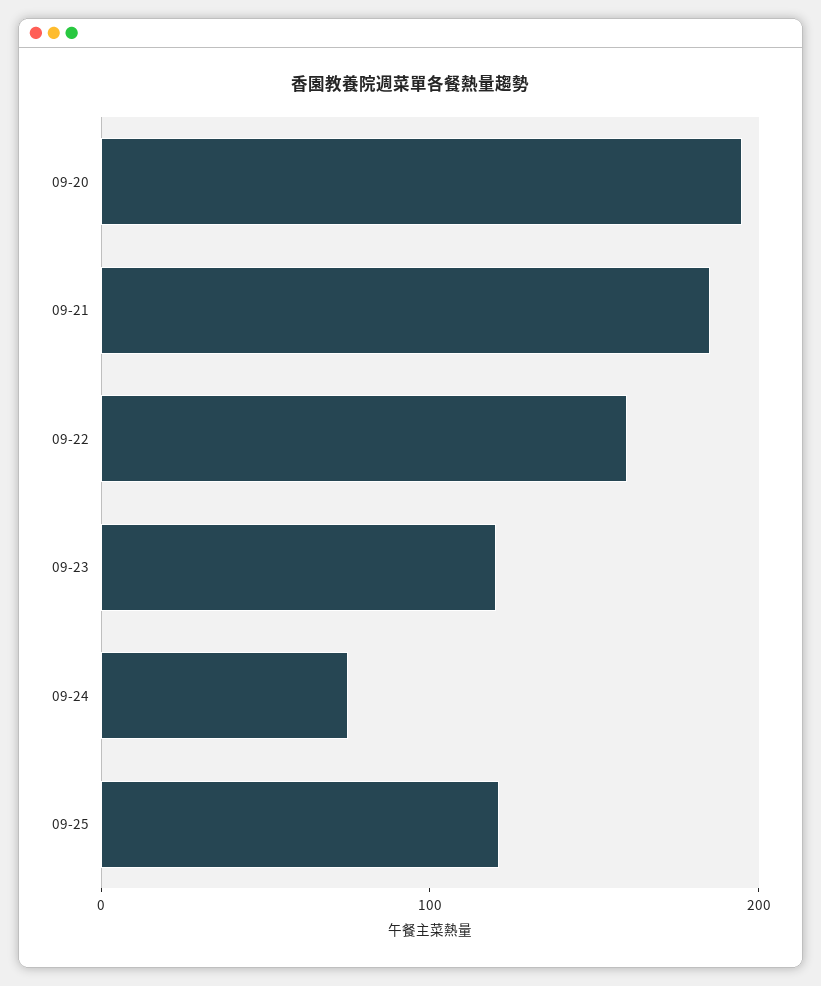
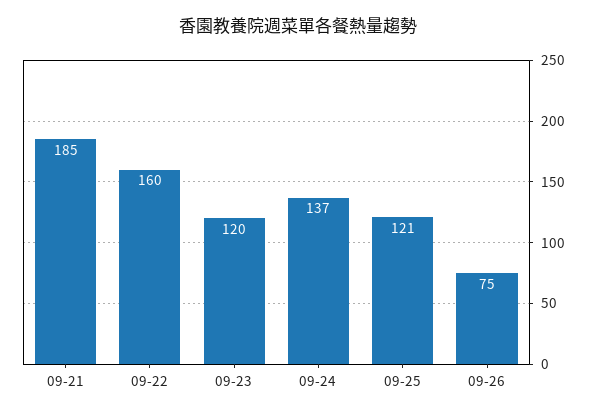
09-20: 200 -> none
09-24: 80 -> 137
09-26: none -> 75

